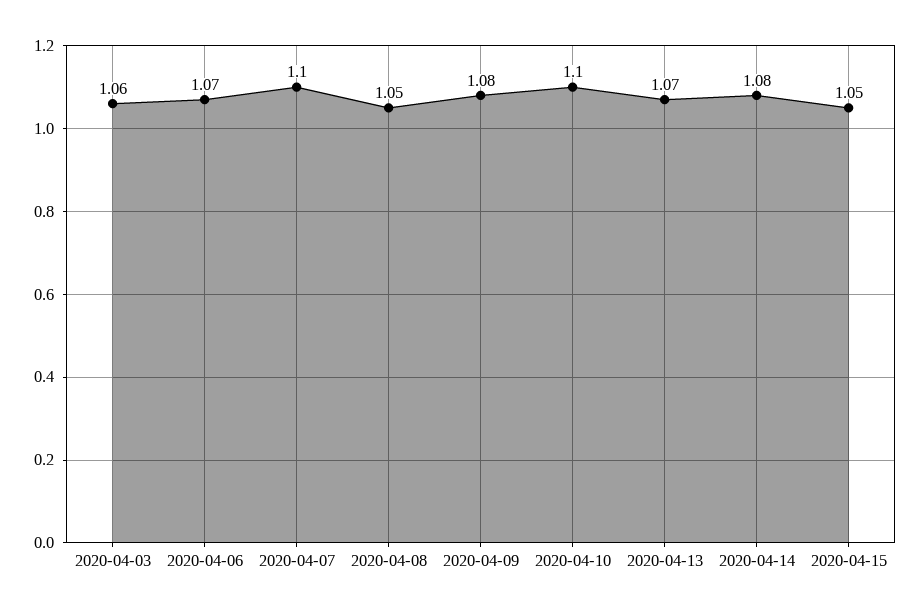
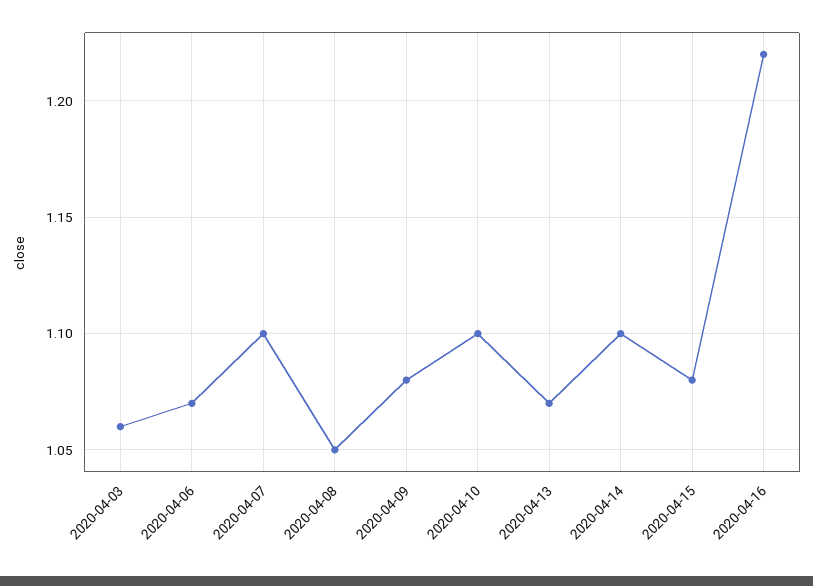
2020-04-14: 1.08 -> 1.1
2020-04-15: 1.05 -> 1.08
2020-04-16: none -> 1.22

